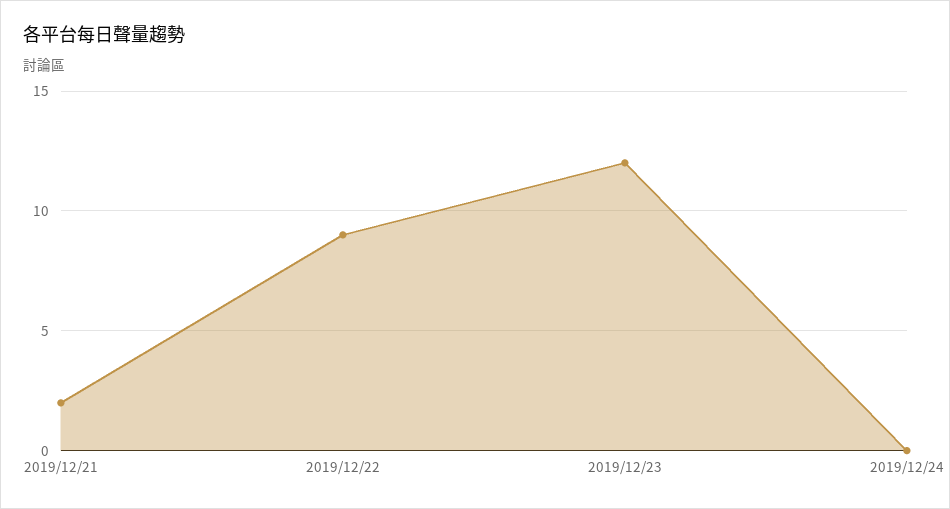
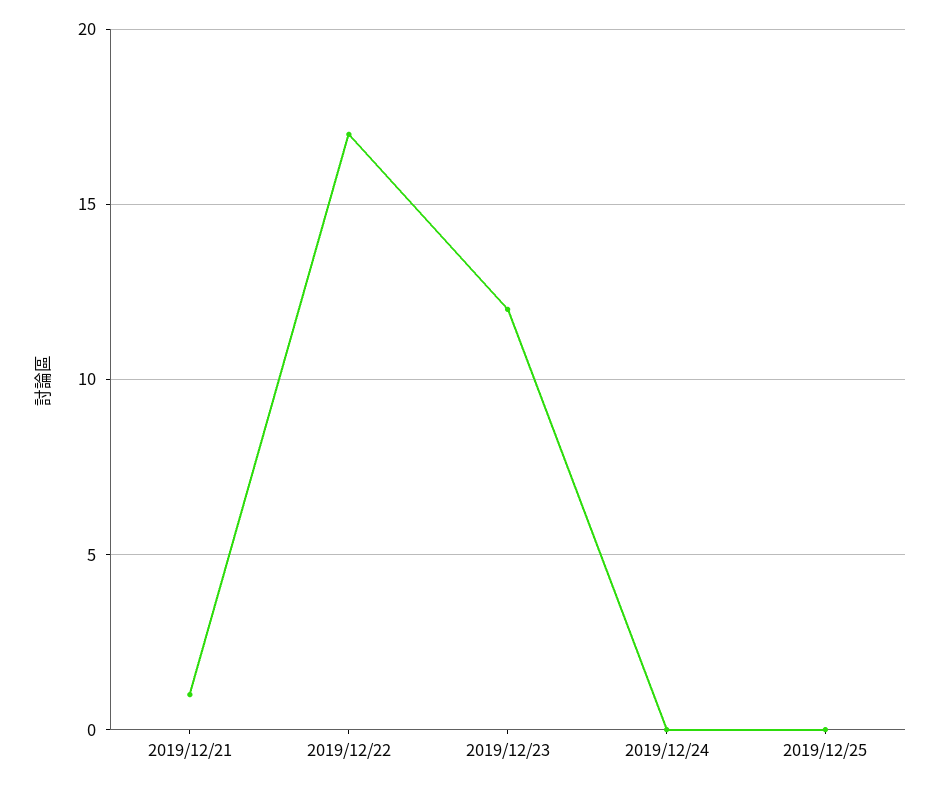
2019/12/21: 2 -> 1
2019/12/22: 9 -> 17
2019/12/25: none -> 0

